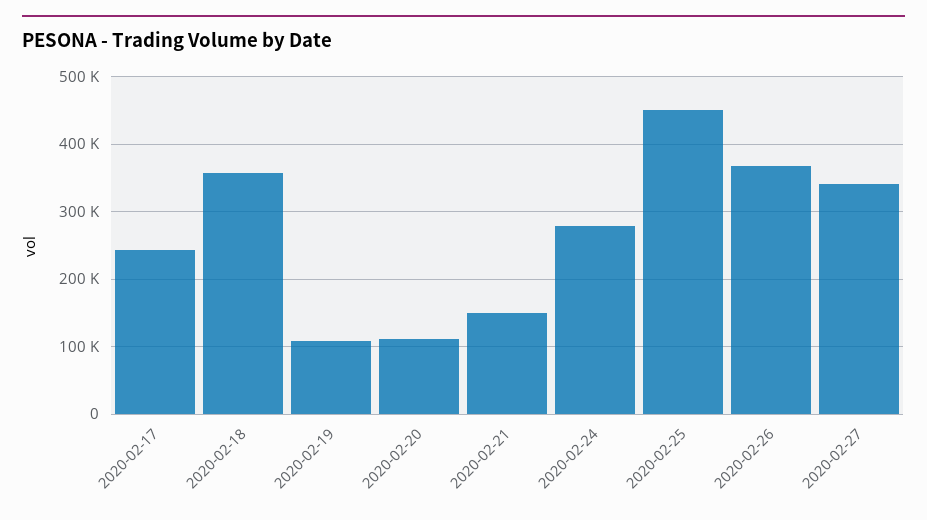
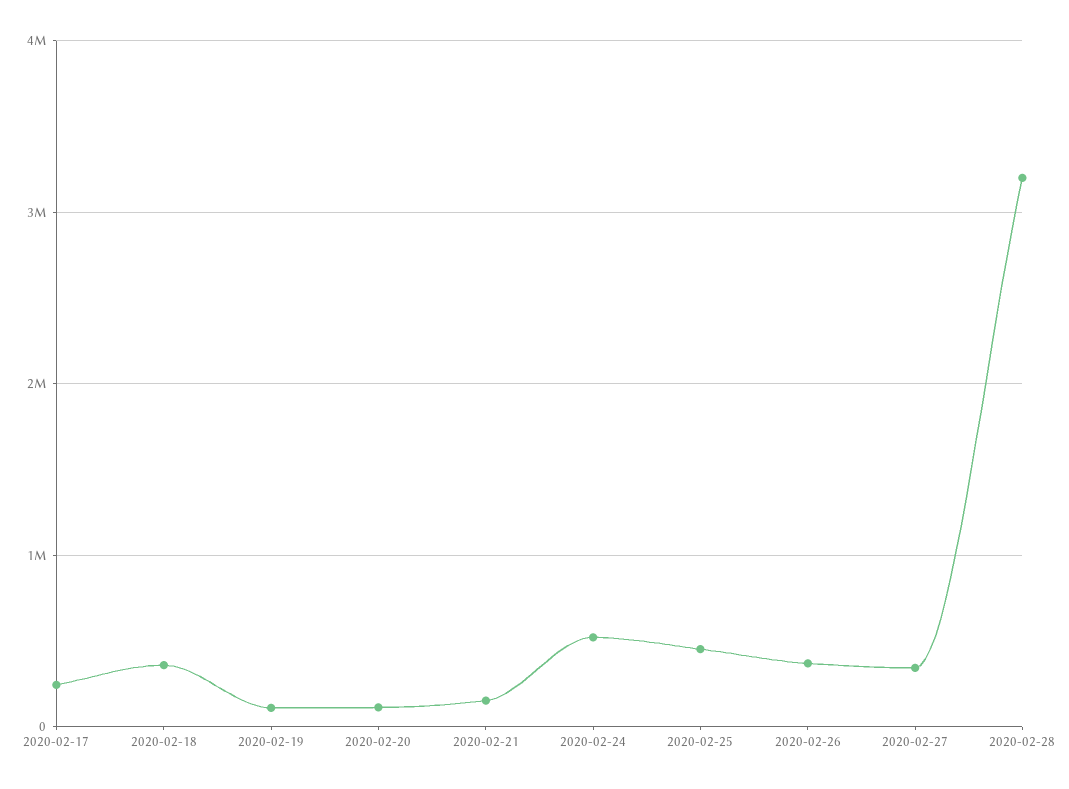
2020-02-24: 280000 -> 500000
2020-02-28: none -> 3200000

